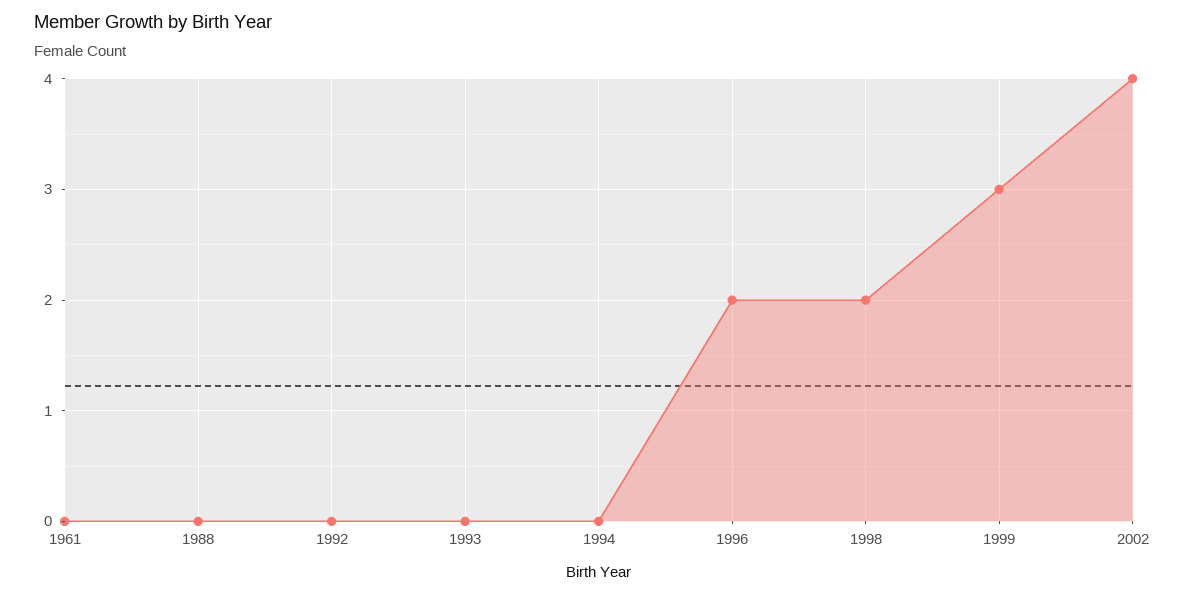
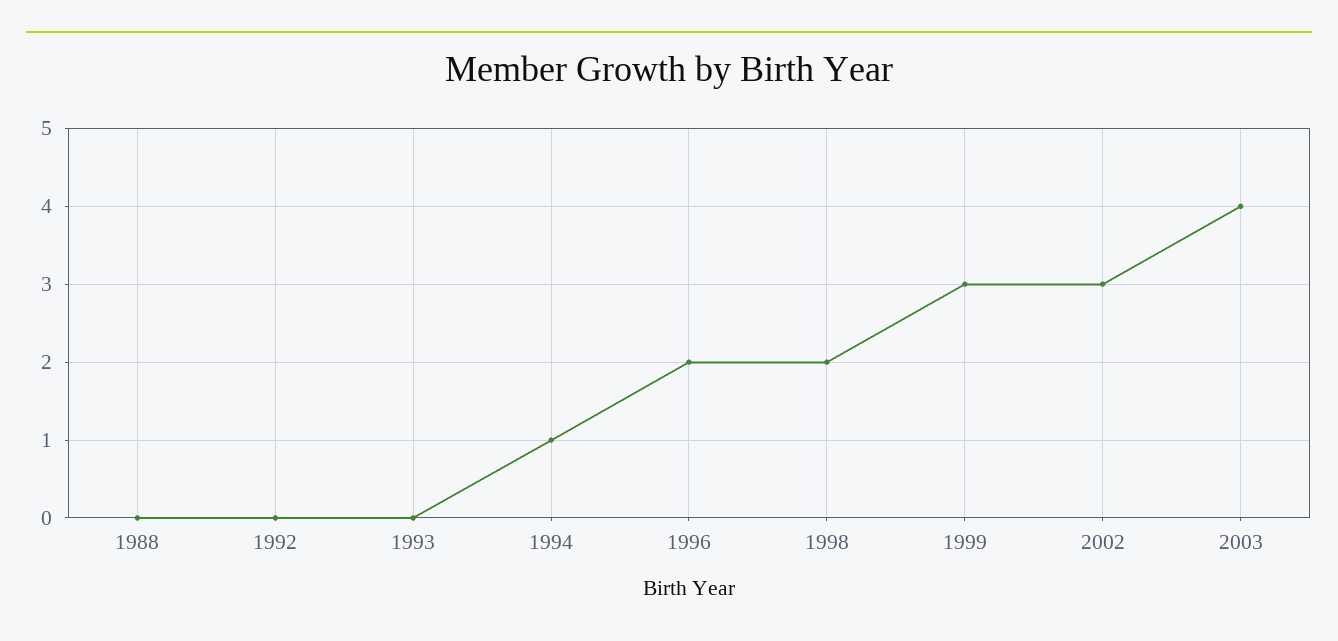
1961: 0 -> none
1994: 0 -> 1
2002: 4 -> 3
2003: none -> 4

